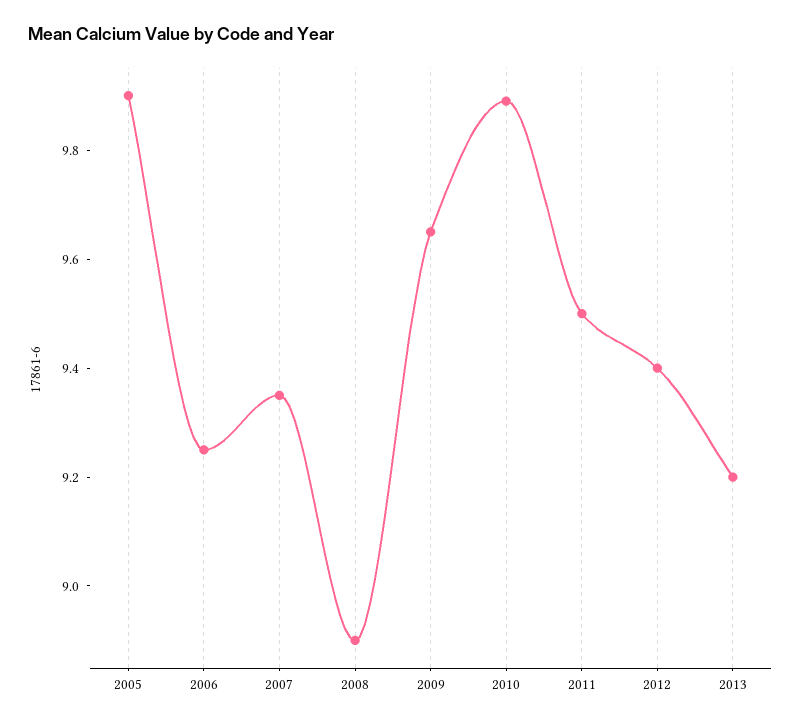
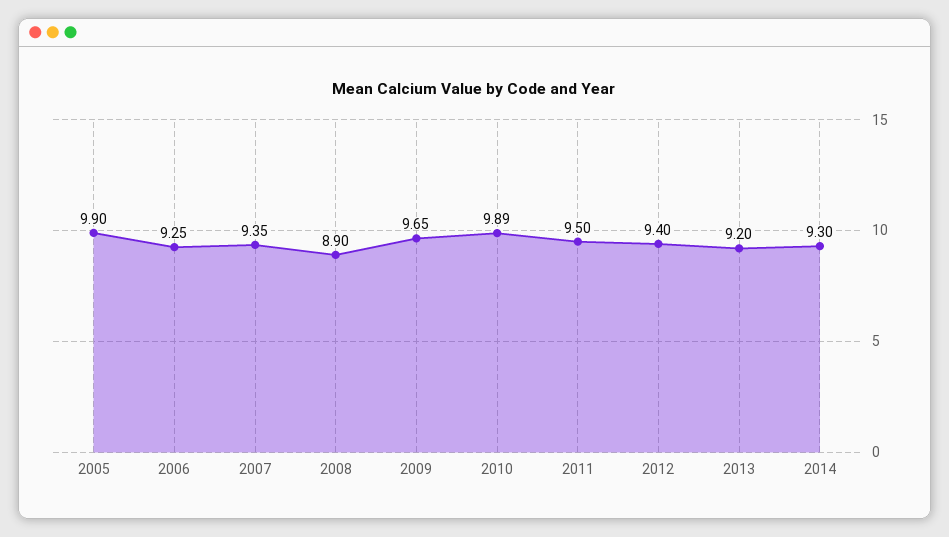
2014: none -> 9.3

